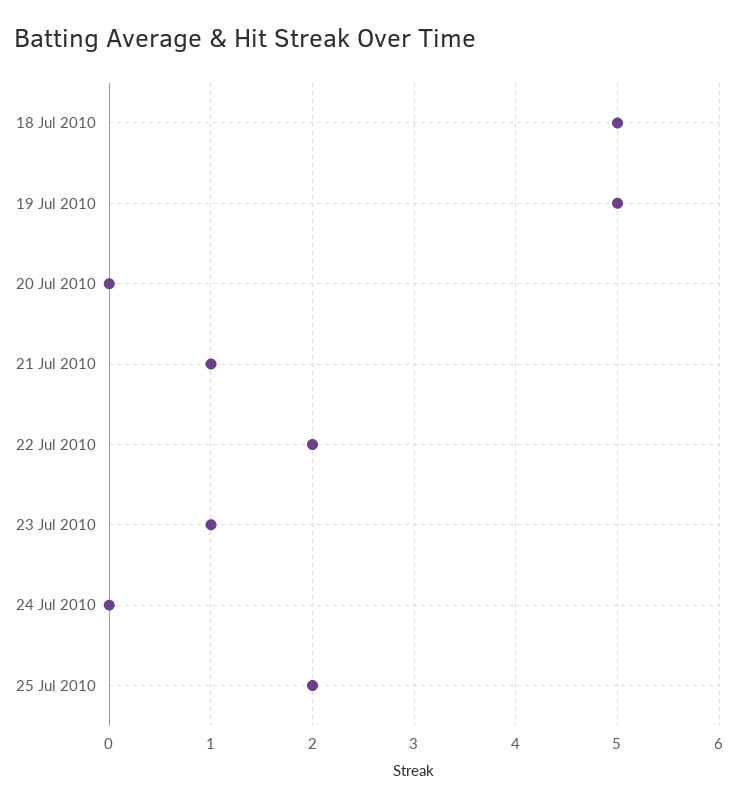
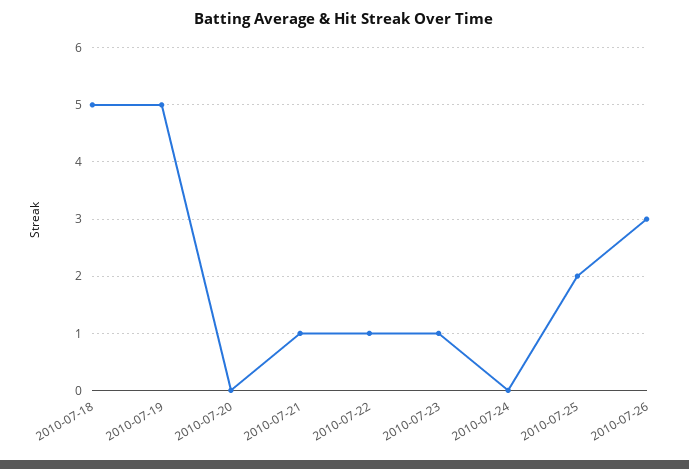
22 Jul 2010: 2 -> 1
2010-07-26: none -> 3

